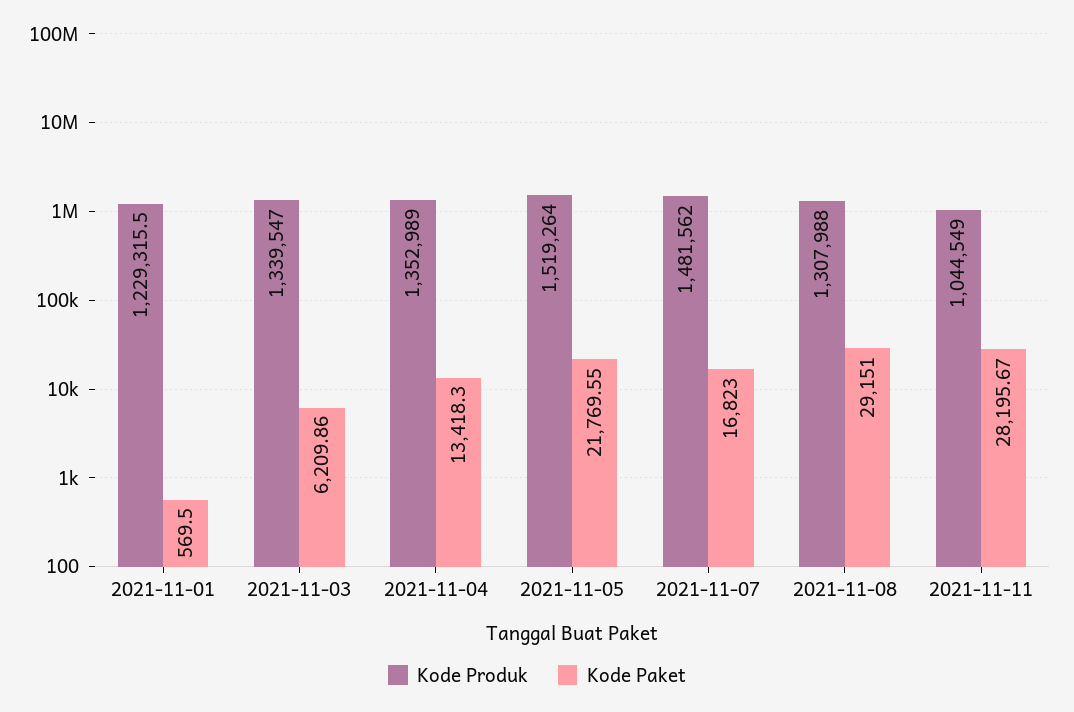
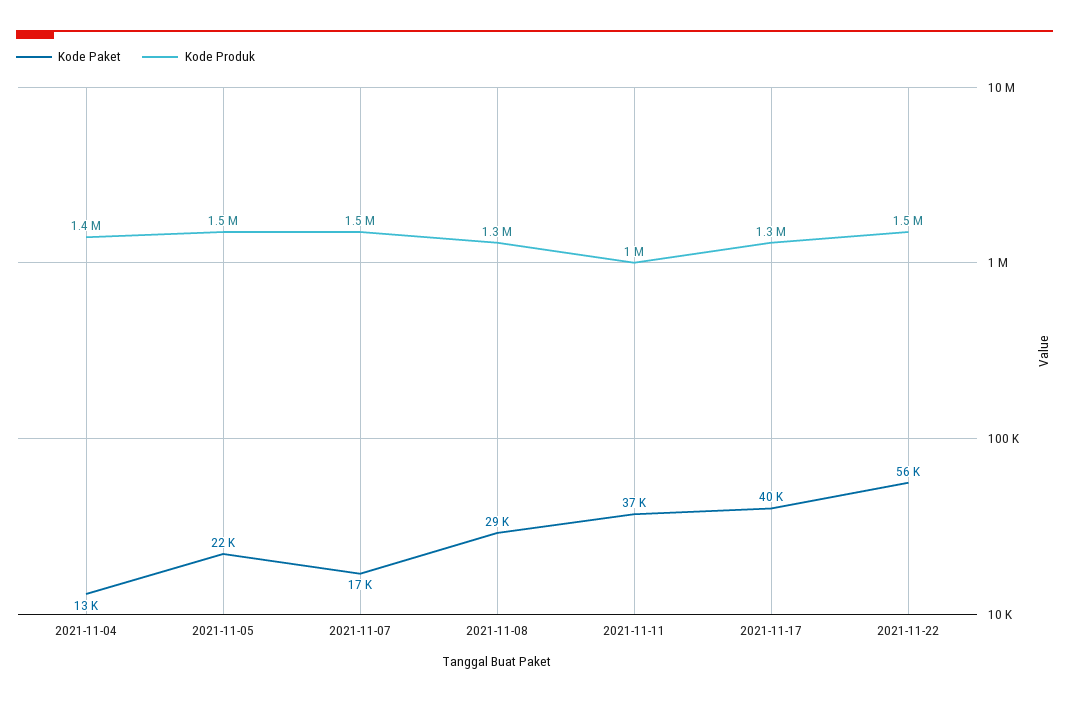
Kode Produk, 2021-11-01: 1229315.5 -> none
Kode Paket, 2021-11-01: 569.5 -> none
Kode Produk, 2021-11-03: 1339547 -> none
Kode Paket, 2021-11-03: 6209.86 -> none
Kode Paket, 2021-11-11: 28195.67 -> 37000
Kode Paket, 2021-11-17: none -> 40000
Kode Produk, 2021-11-17: none -> 1300000
Kode Paket, 2021-11-22: none -> 56000
Kode Produk, 2021-11-22: none -> 1500000

